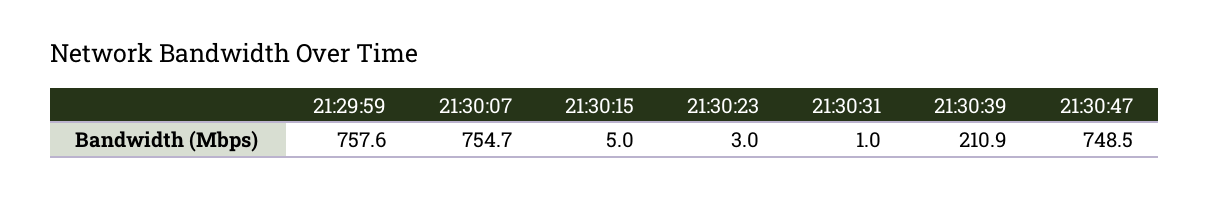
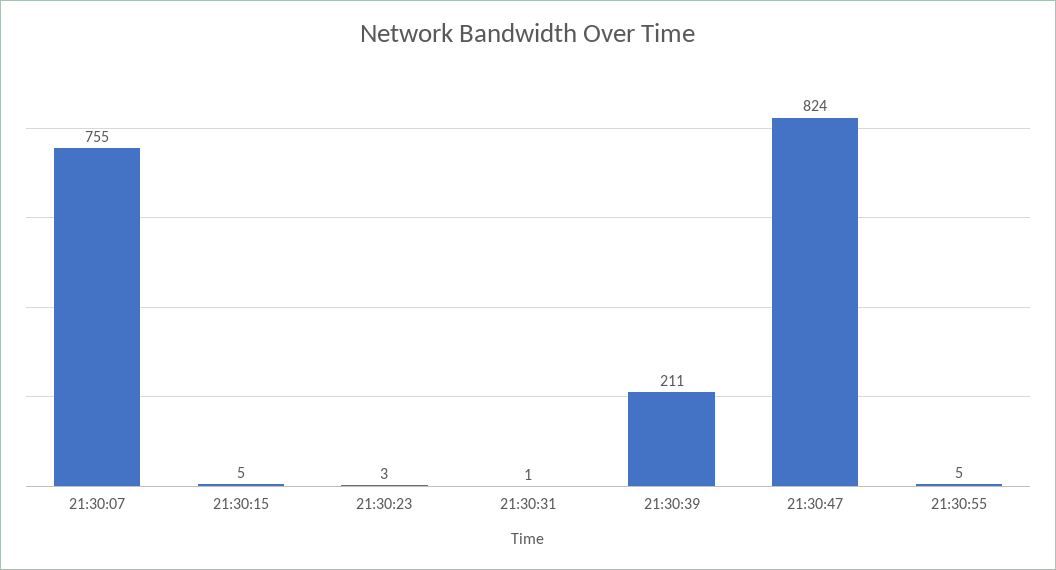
21:29:59: 757.6 -> none
21:30:47: 748.5 -> 824
21:30:55: none -> 5

